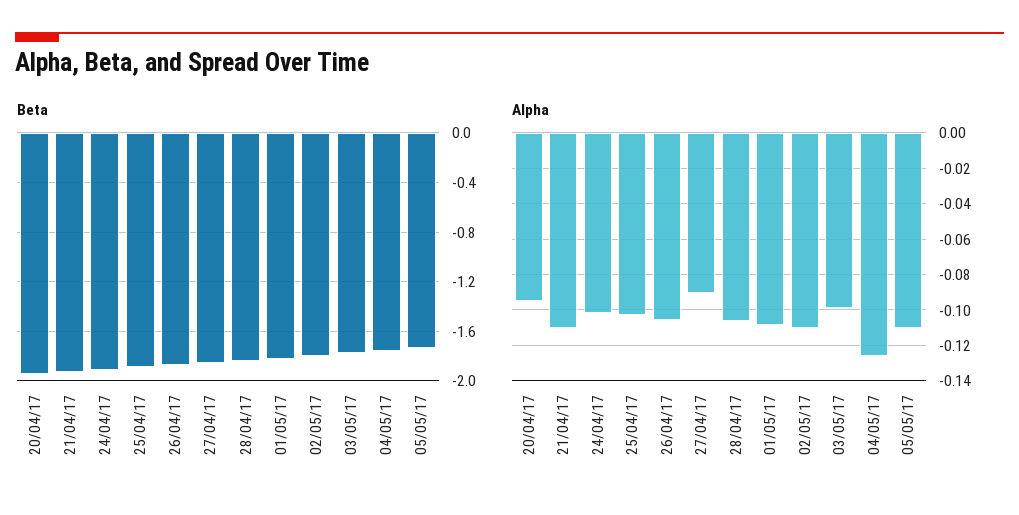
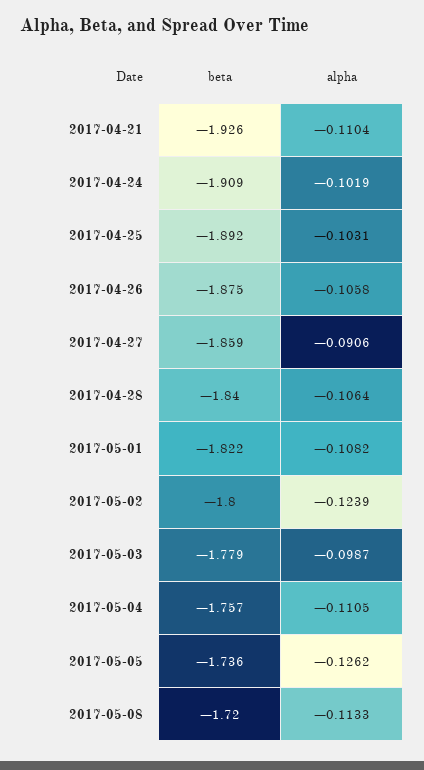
Beta, 20/04/17: -1.95 -> none
Alpha, 20/04/17: -0.095 -> none
Alpha, 02/05/17: -0.11 -> -0.1239
Alpha, 04/05/17: -0.125 -> -0.1105
Alpha, 05/05/17: -0.11 -> -0.1262
Beta, 2017-05-08: none -> -1.72
Alpha, 2017-05-08: none -> -0.1133

